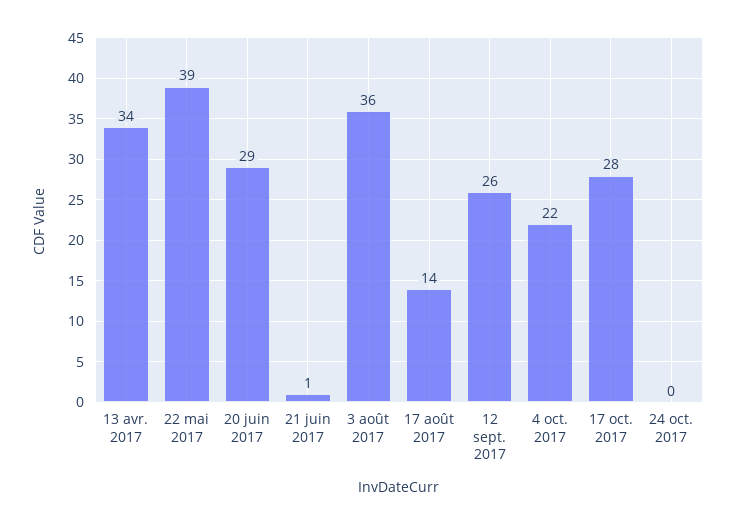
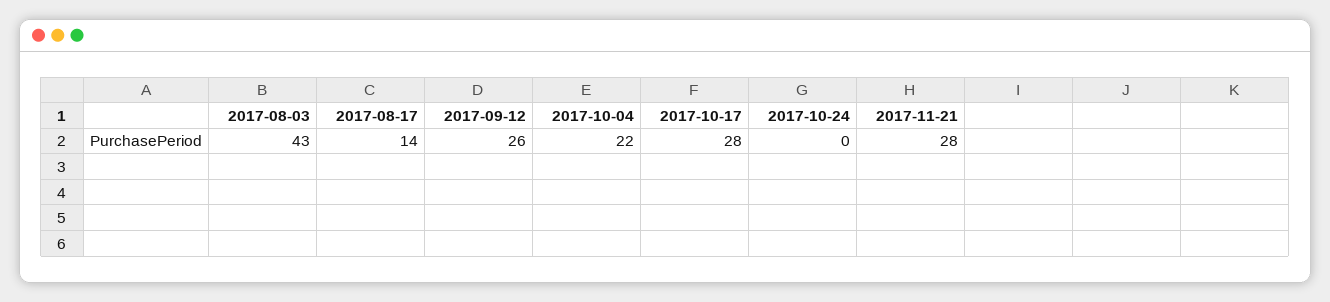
13 avr. 2017: 34 -> none
22 mai 2017: 39 -> none
20 juin 2017: 29 -> none
21 juin 2017: 1 -> none
3 août 2017: 36 -> 43
2017-11-21: none -> 28

